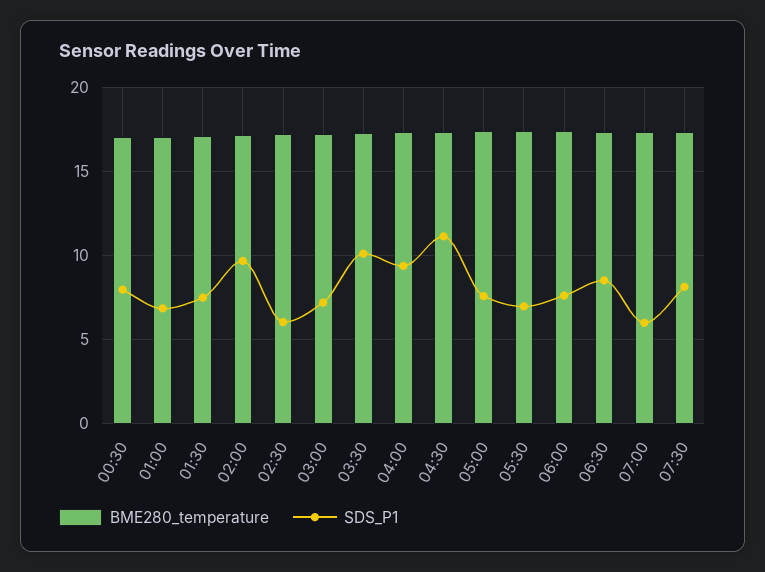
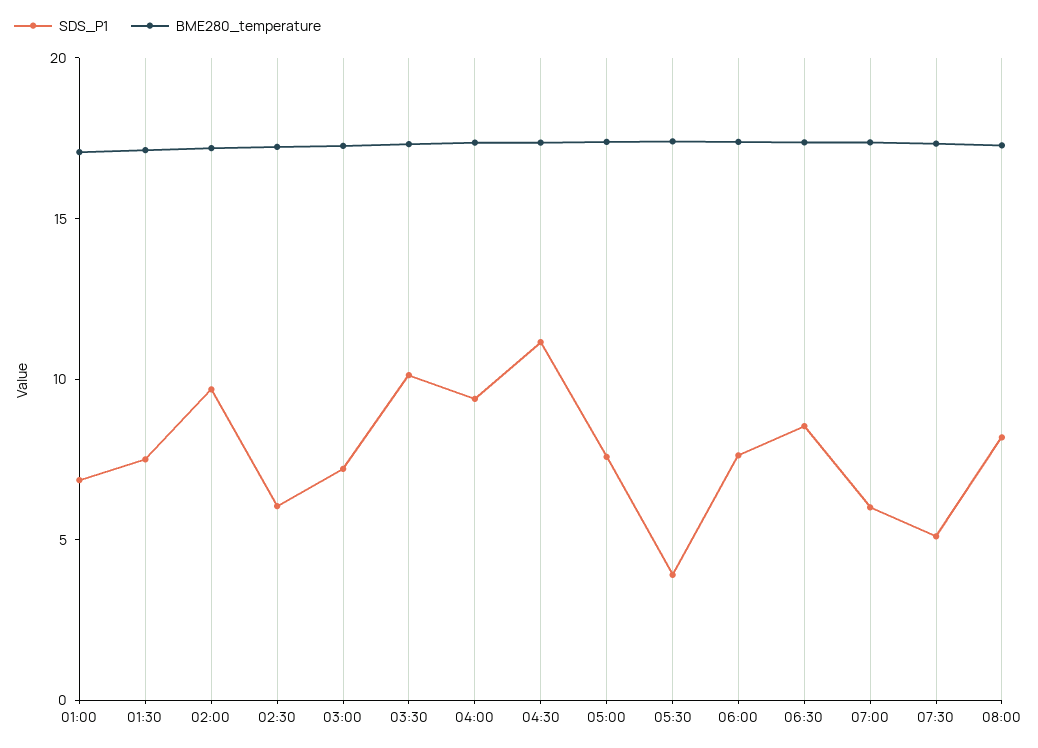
BME280_temperature, 00:30: 17 -> none
SDS_P1, 00:30: 8 -> none
SDS_P1, 05:30: 7 -> 4
SDS_P1, 07:30: 8 -> 5
SDS_P1, 08:00: none -> 8
BME280_temperature, 08:00: none -> 17

